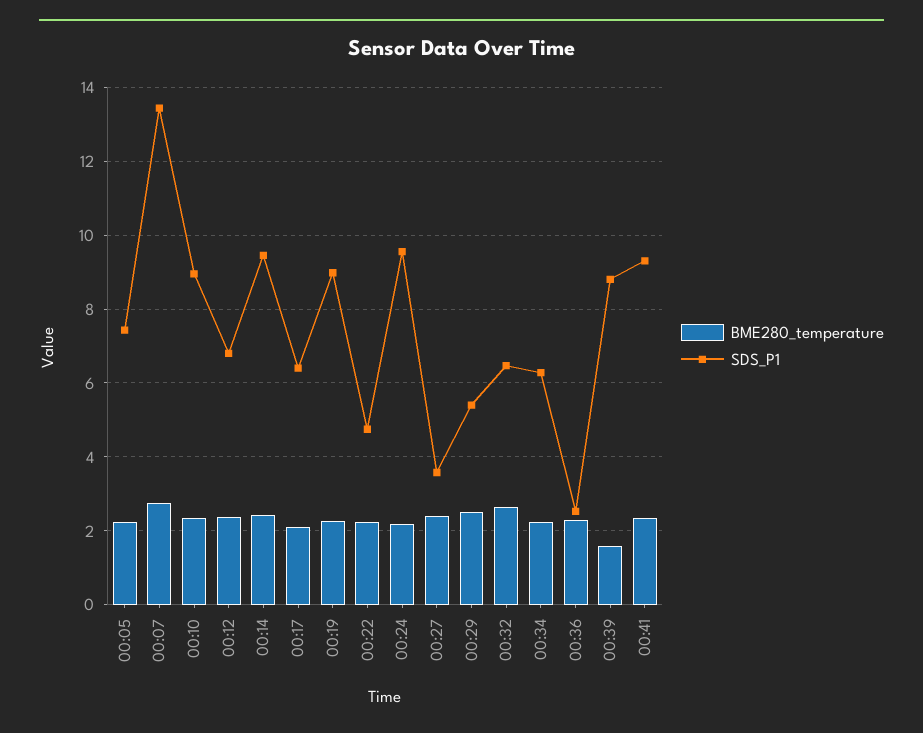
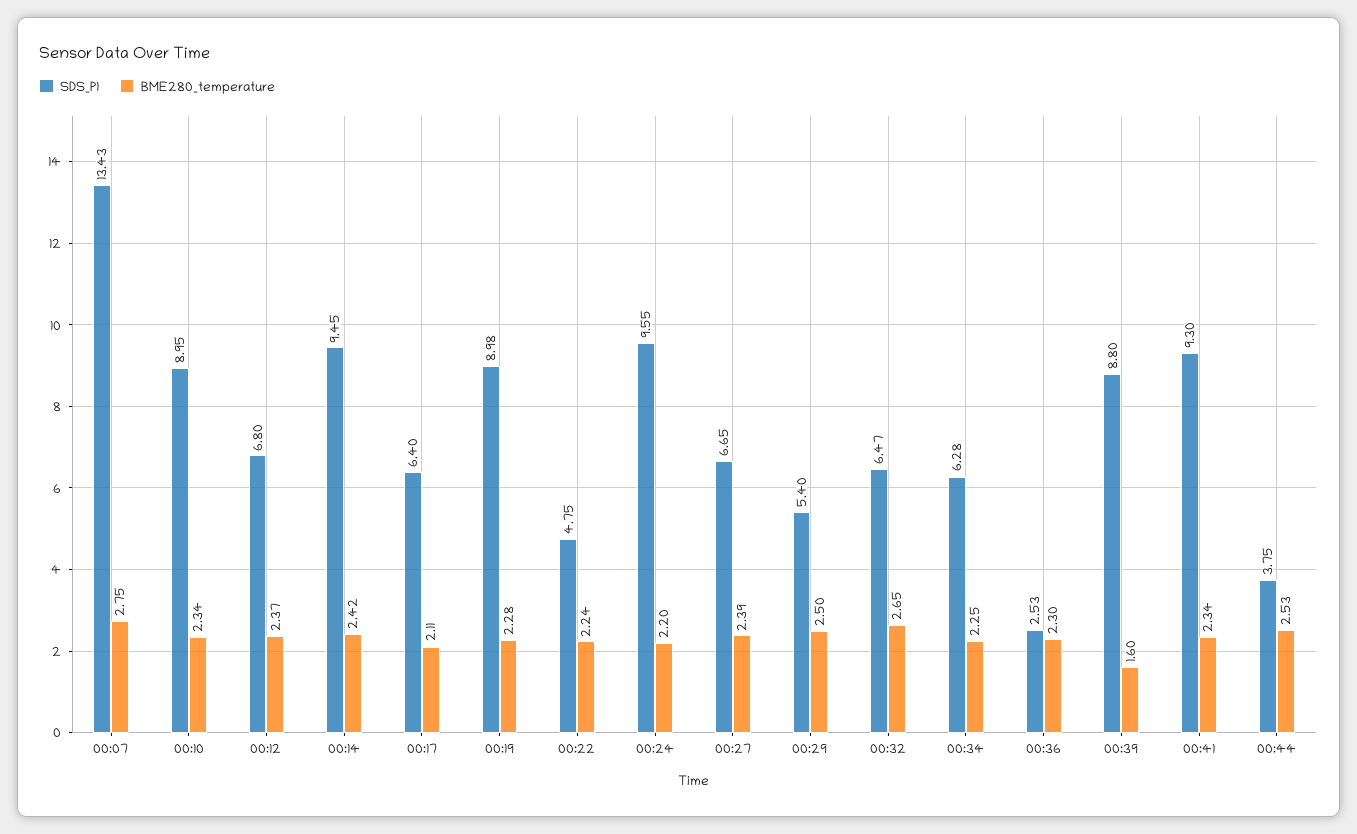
BME280_temperature, 00:05: 2.2 -> none
SDS_P1, 00:05: 7.4 -> none
SDS_P1, 00:27: 3.6 -> 6.65
SDS_P1, 00:44: none -> 3.75
BME280_temperature, 00:44: none -> 2.53

